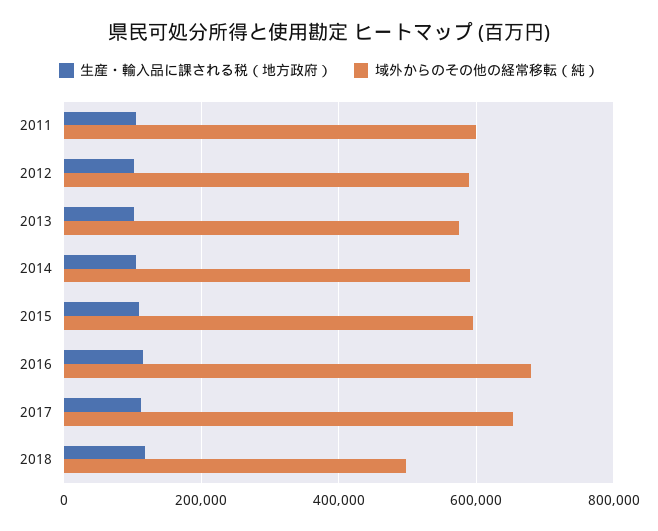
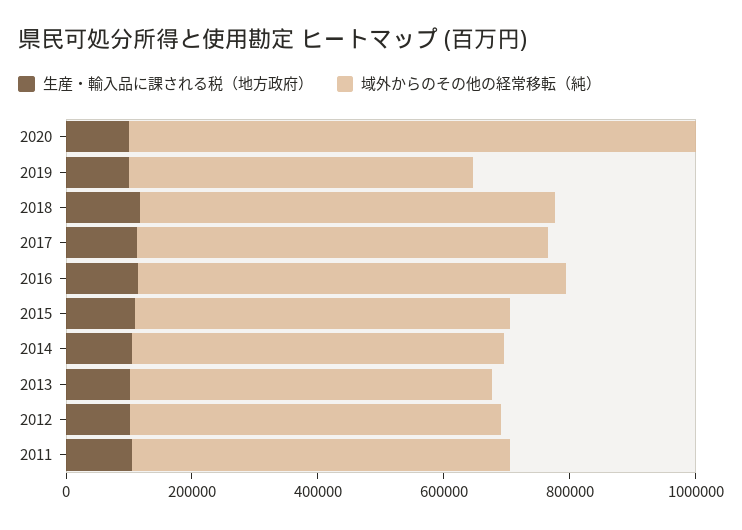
域外からのその他の経常移転（純）, 2018: 500000 -> 650000
生産・輸入品に課される税（地方政府）, 2020: none -> 100000
域外からのその他の経常移転（純）, 2020: none -> 900000
生産・輸入品に課される税（地方政府）, 2019: none -> 100000
域外からのその他の経常移転（純）, 2019: none -> 550000

